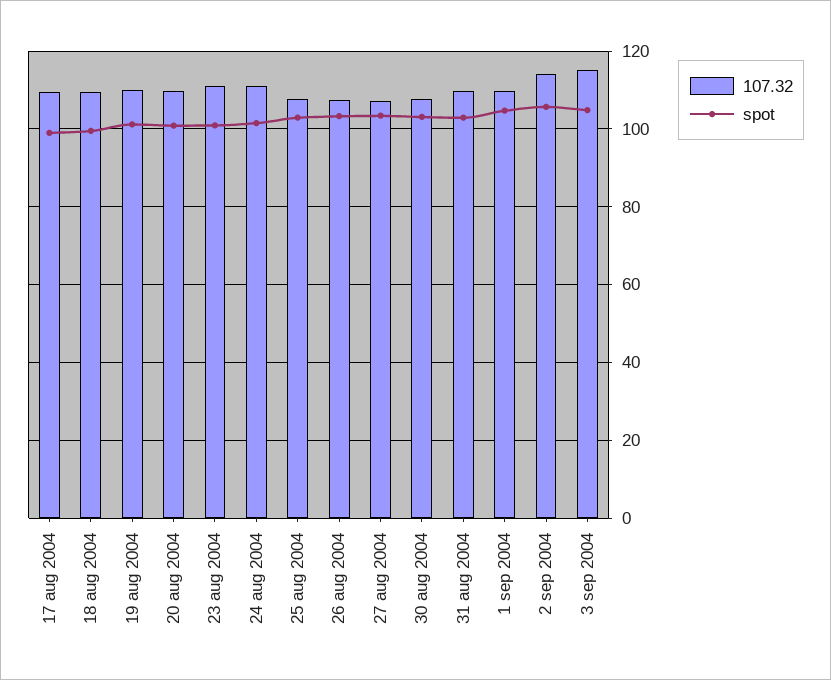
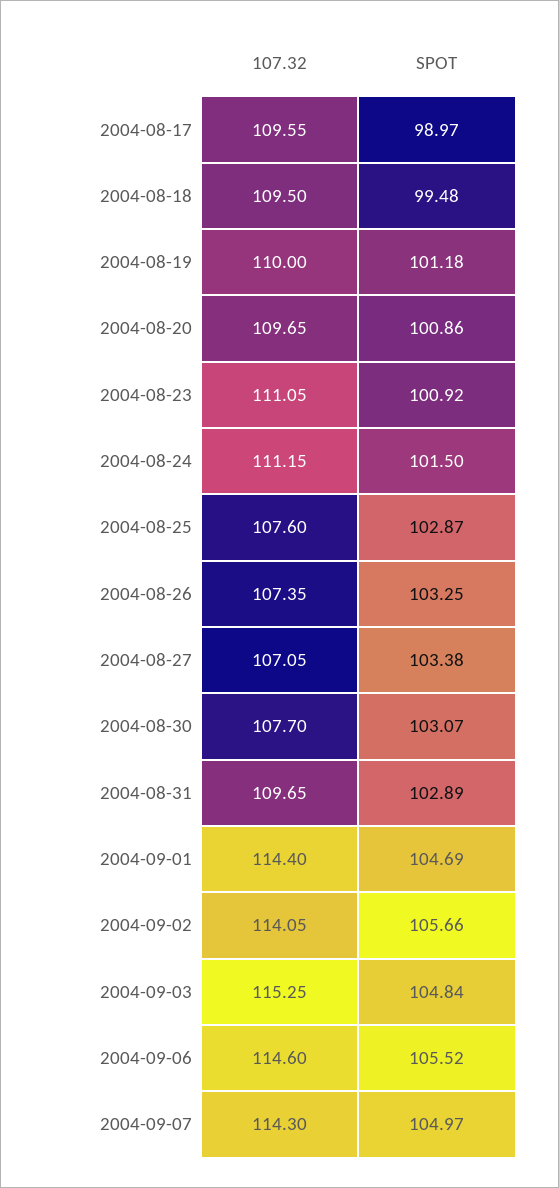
107.32, 1 sep 2004: 110 -> 114.4
107.32, 2004-09-06: none -> 114.6
spot, 2004-09-06: none -> 105.52
107.32, 2004-09-07: none -> 114.3
spot, 2004-09-07: none -> 104.97

